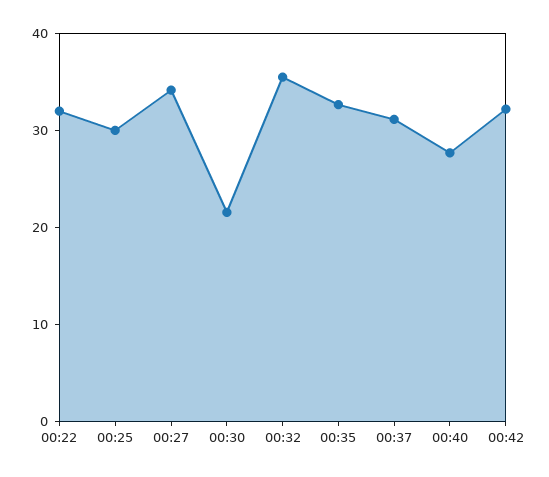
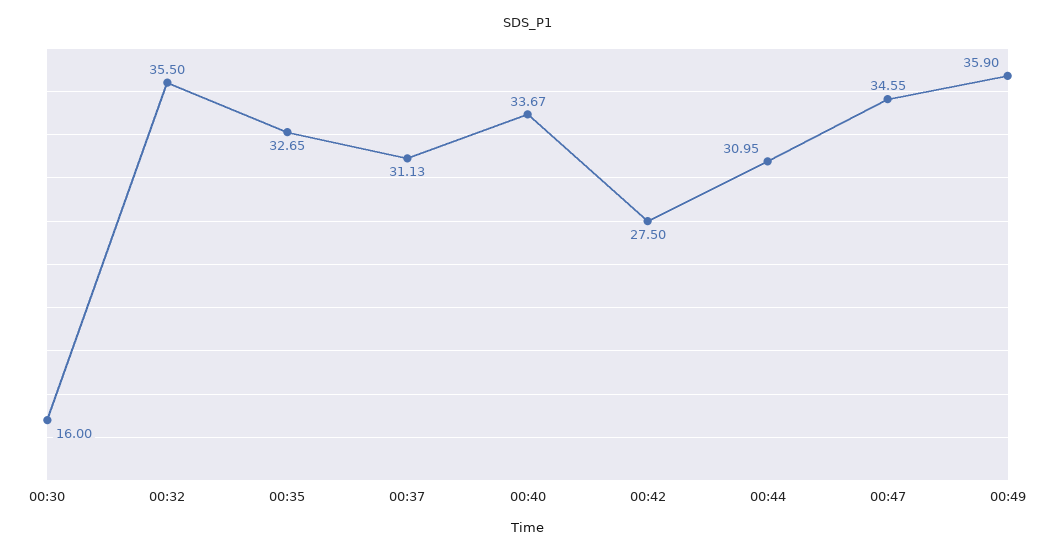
00:22: 32 -> none
00:25: 30 -> none
00:27: 34 -> none
00:30: 22 -> 16
00:40: 28 -> 33.67
00:42: 32 -> 27.5
00:44: none -> 30.95
00:47: none -> 34.55
00:49: none -> 35.9

